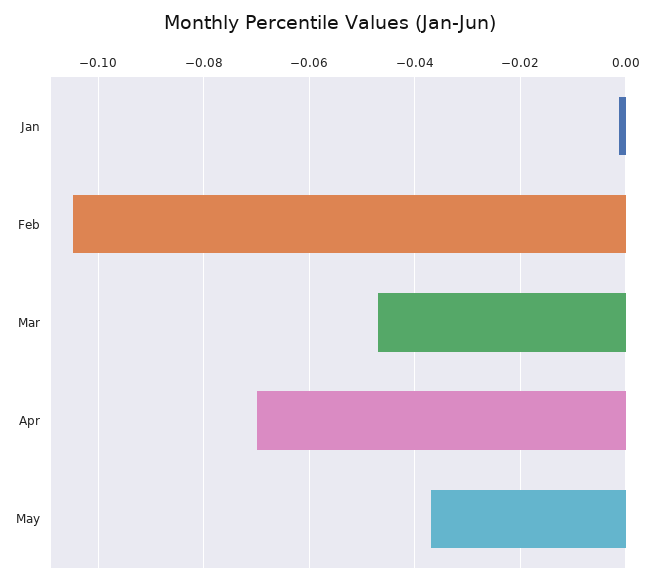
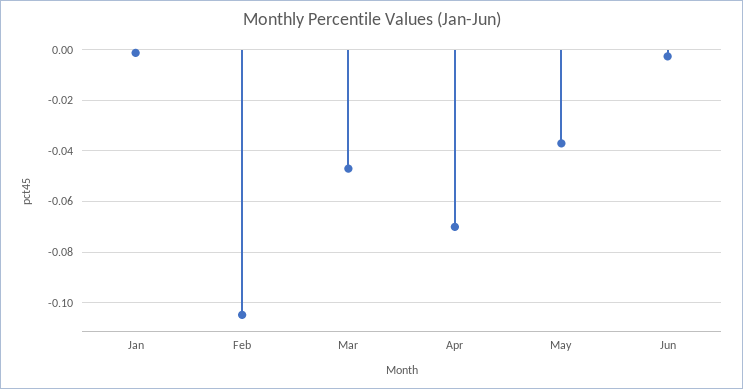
Jun: none -> -0.0025

